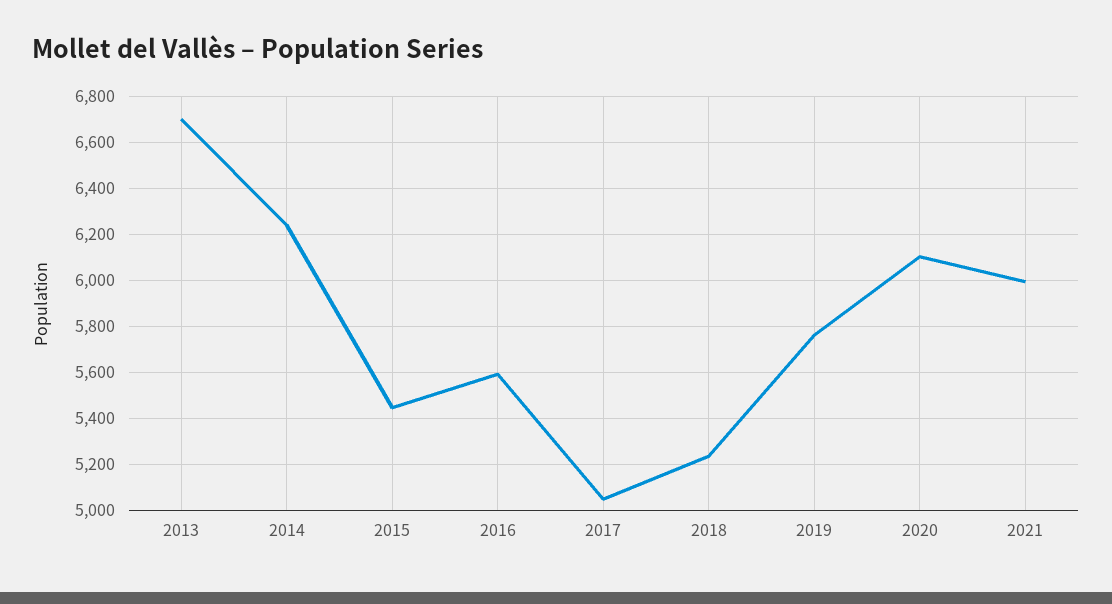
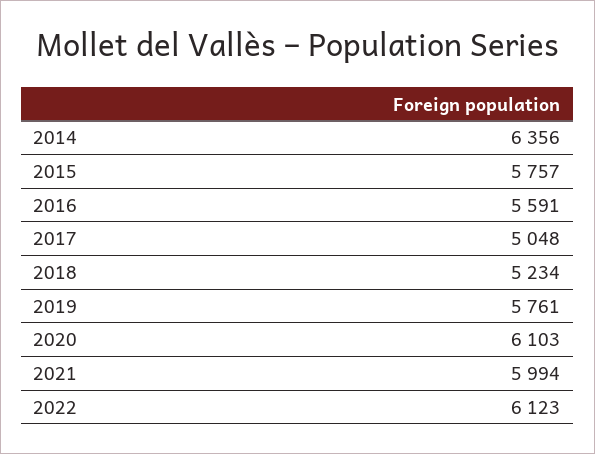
2013: 6700 -> none
2014: 6250 -> 6356
2015: 5450 -> 5757
2022: none -> 6123

